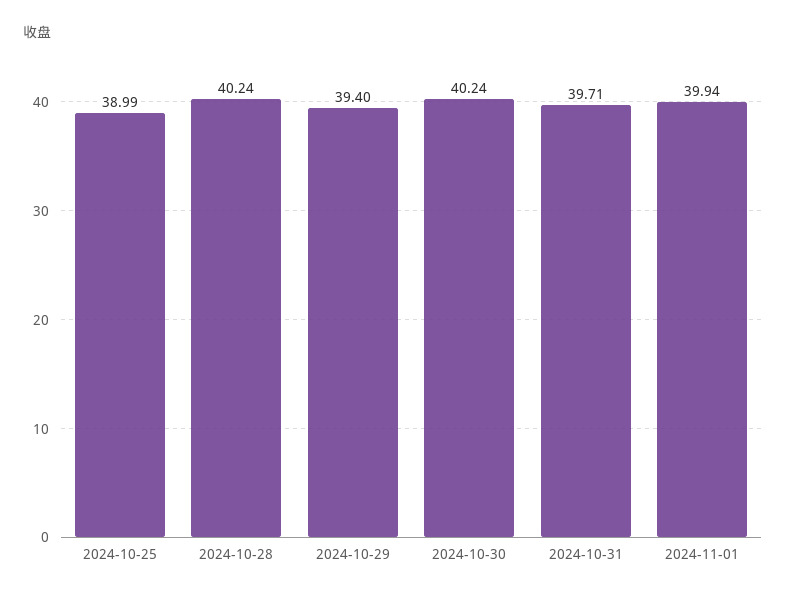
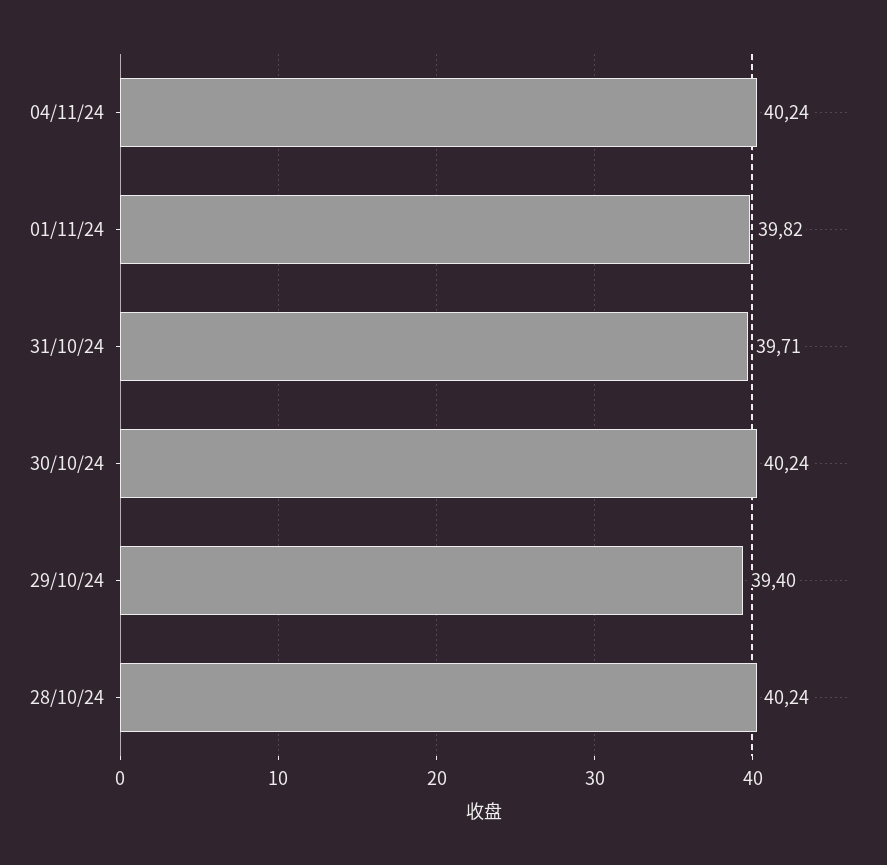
2024-10-25: 38.99 -> none
2024-11-01: 39.94 -> 39.82
04/11/24: none -> 40.24

